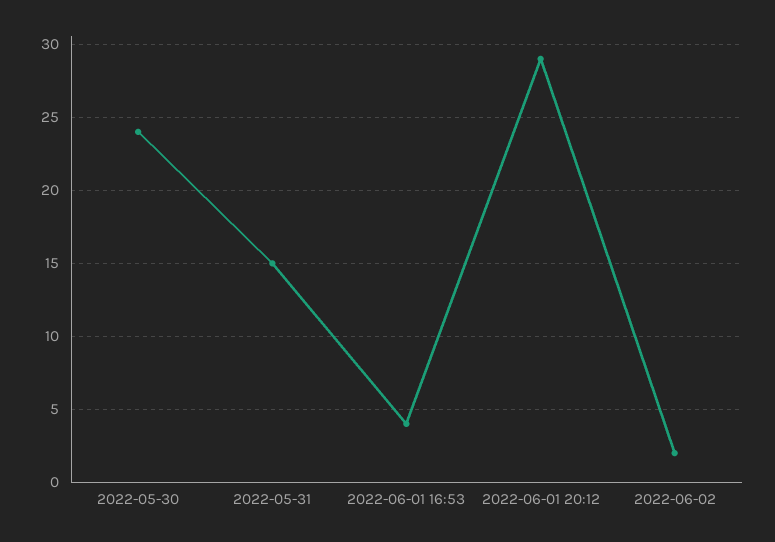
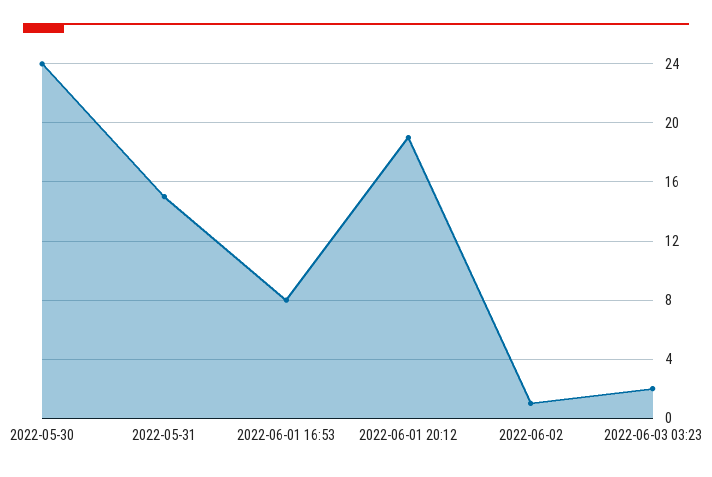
2022-06-01 16:53: 4 -> 8
2022-06-01 20:12: 29 -> 19
2022-06-02: 2 -> 1
2022-06-03 03:23: none -> 2

